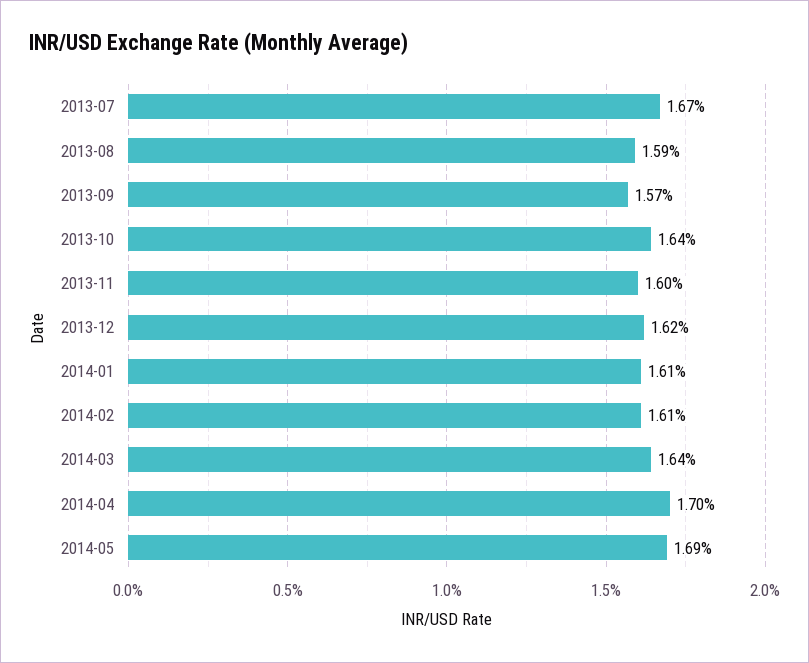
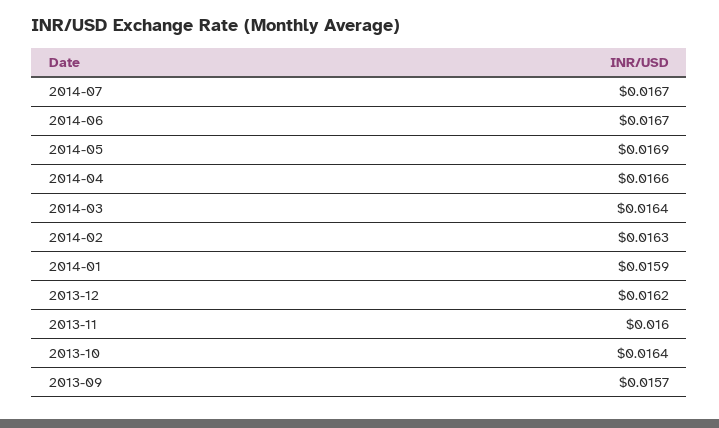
2013-07: 0.0167 -> none
2013-08: 0.0159 -> none
2014-01: 0.0161 -> 0.0159
2014-02: 0.0161 -> 0.0163
2014-04: 0.017 -> 0.0166
2014-07: none -> 0.0167
2014-06: none -> 0.0167

